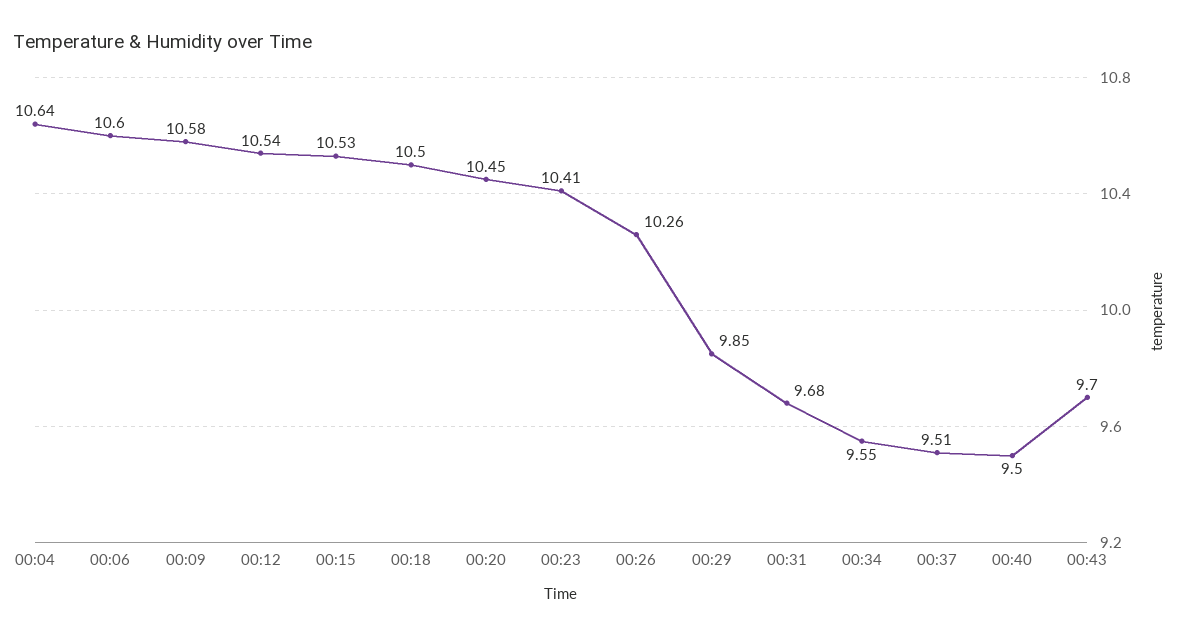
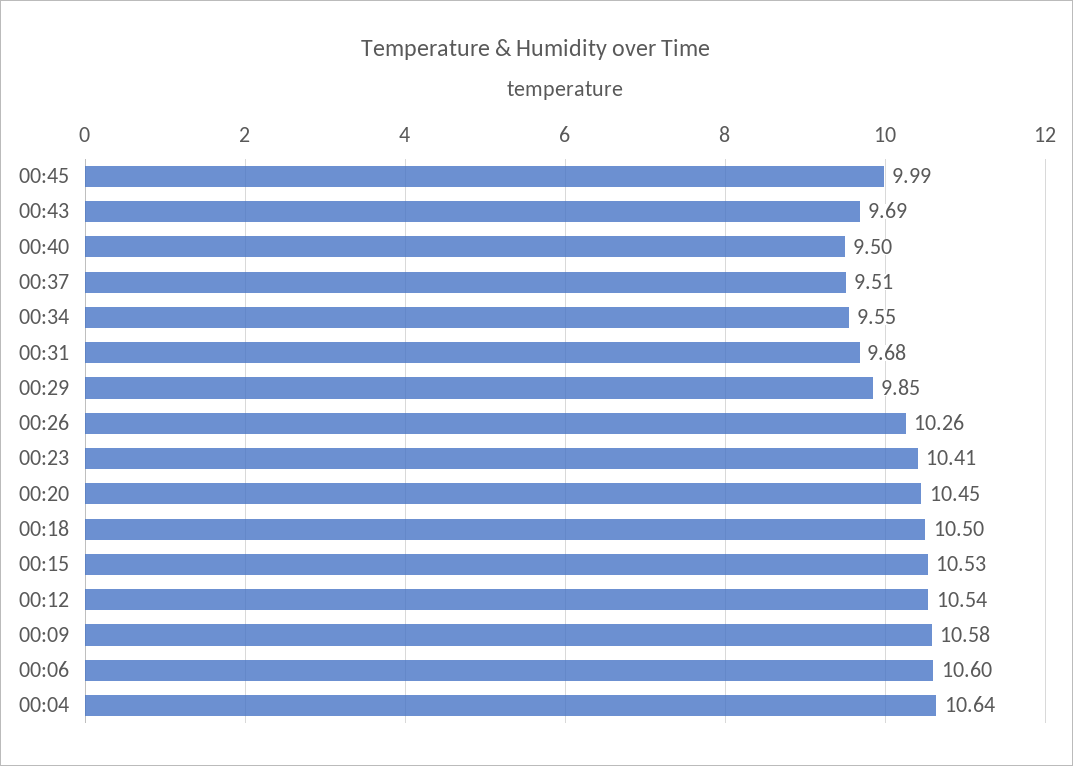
00:43: 9.7 -> 9.69
00:45: none -> 9.99

